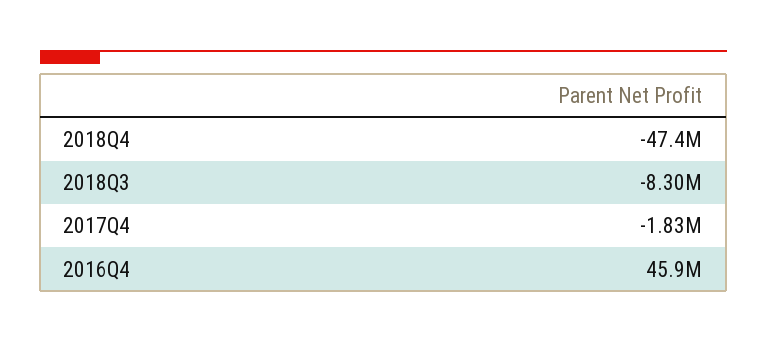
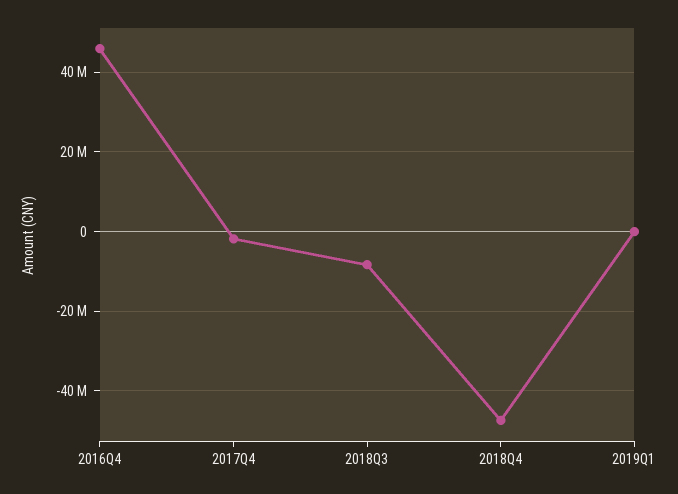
2019Q1: none -> 0

